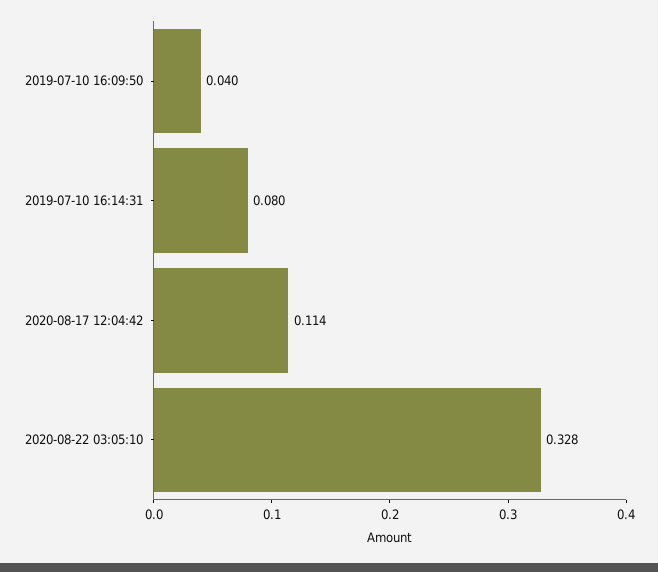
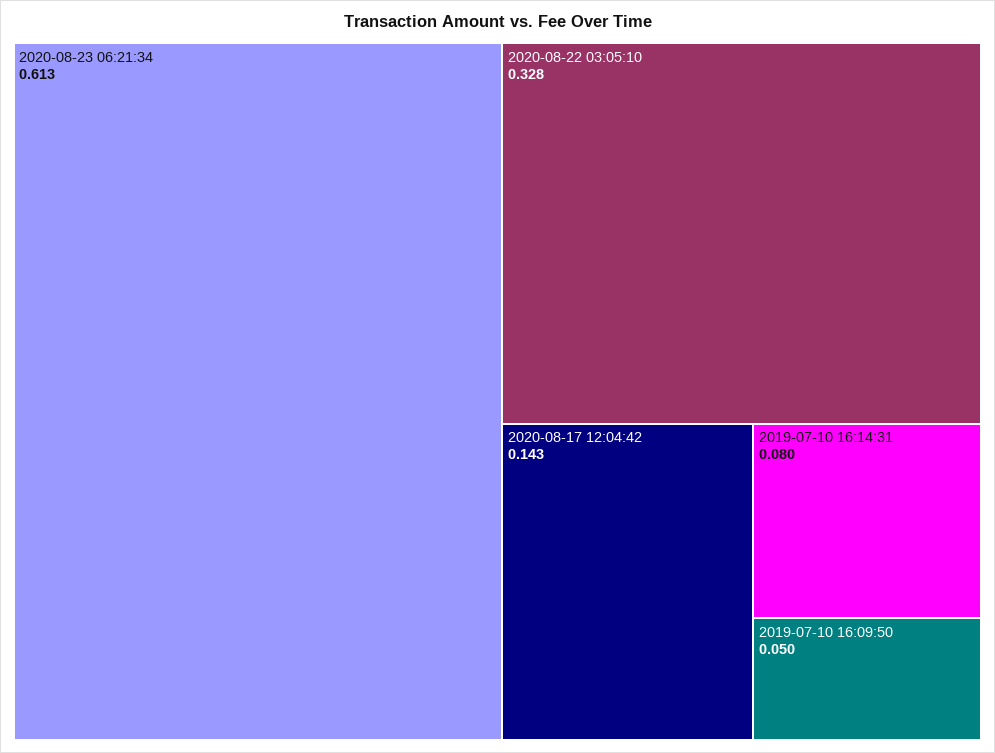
2019-07-10 16:09:50: 0.04 -> 0.05
2020-08-17 12:04:42: 0.114 -> 0.143
2020-08-23 06:21:34: none -> 0.613

